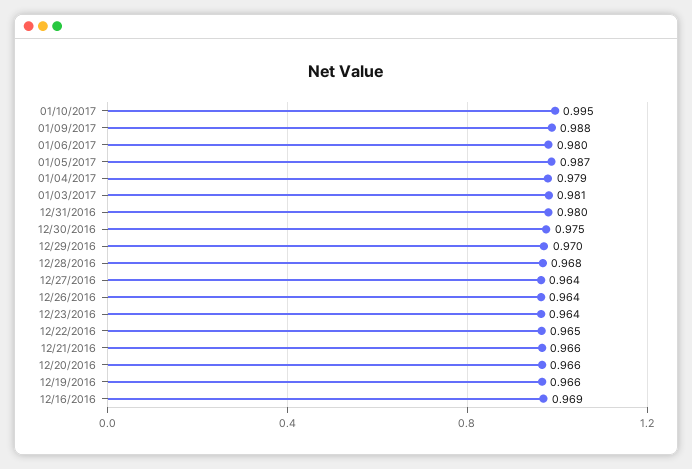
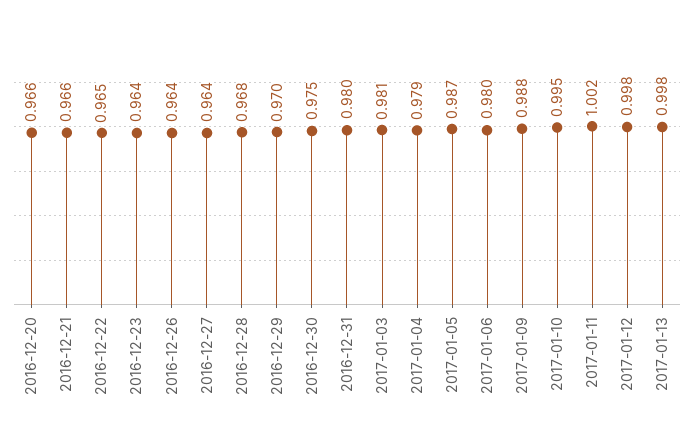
12/19/2016: 0.966 -> none
12/16/2016: 0.969 -> none
2017-01-11: none -> 1.002
2017-01-12: none -> 0.998
2017-01-13: none -> 0.998

